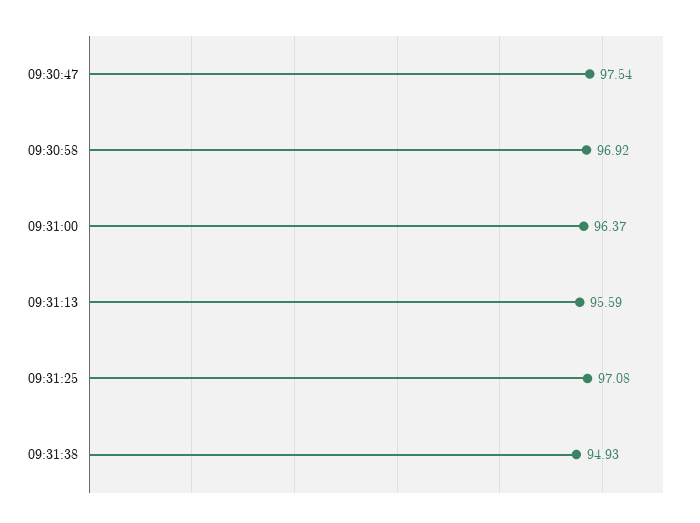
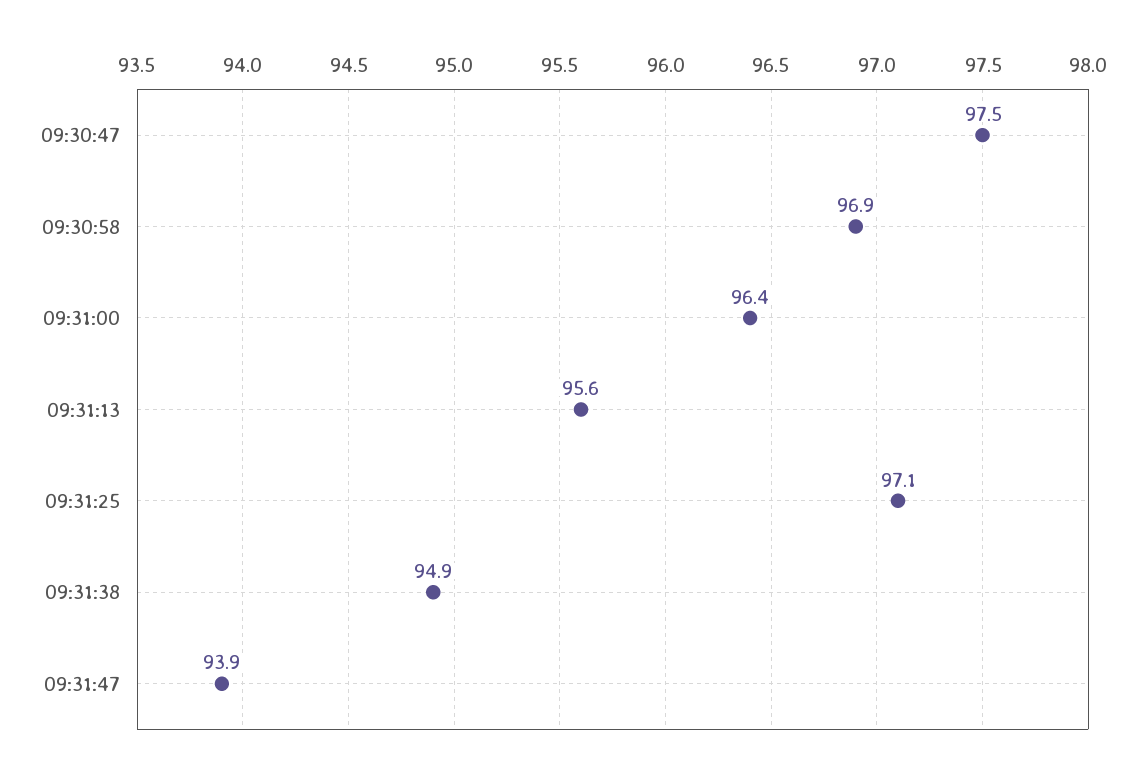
09:31:47: none -> 93.9

